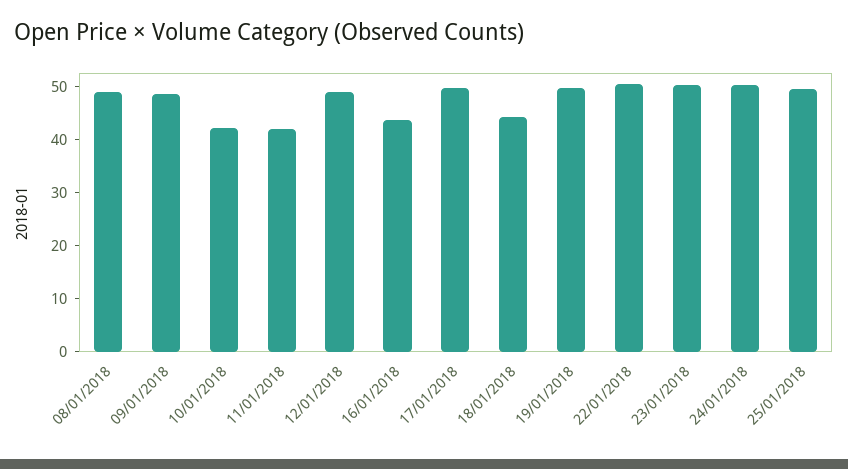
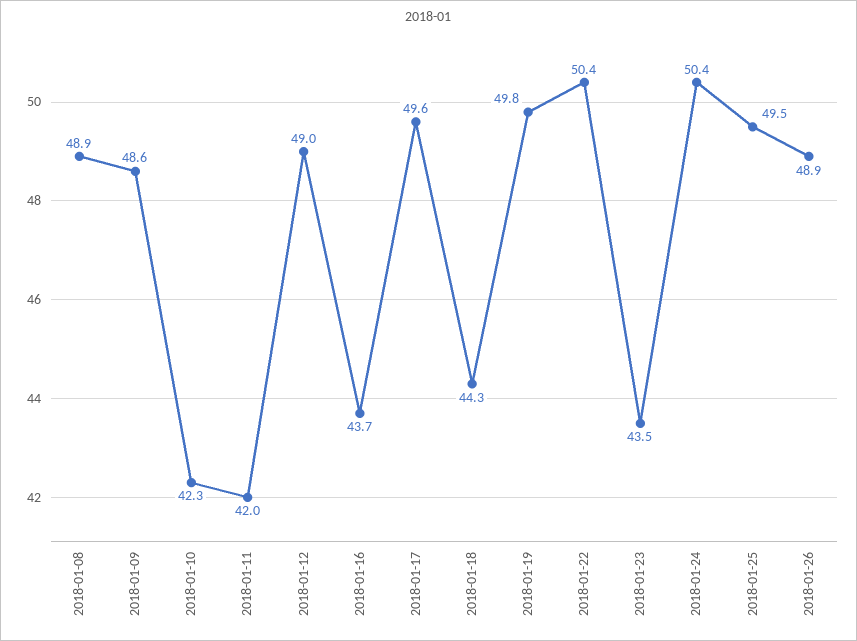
23/01/2018: 50 -> 43.5
2018-01-26: none -> 48.9

